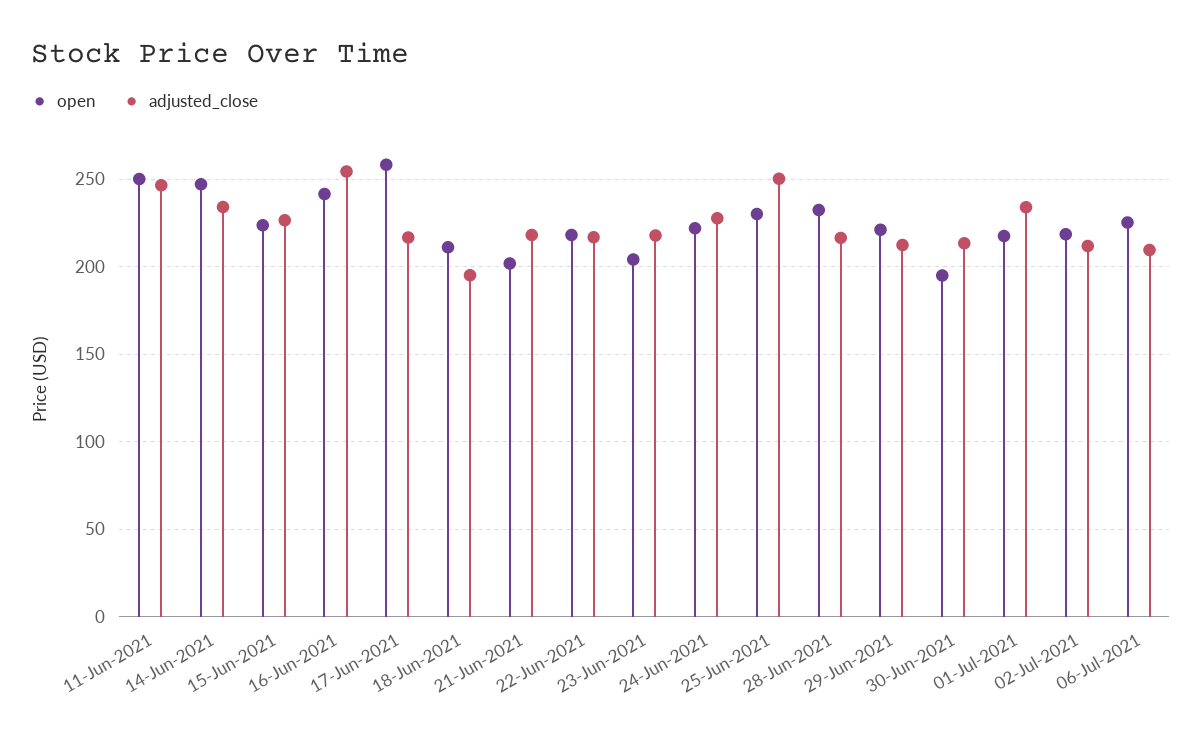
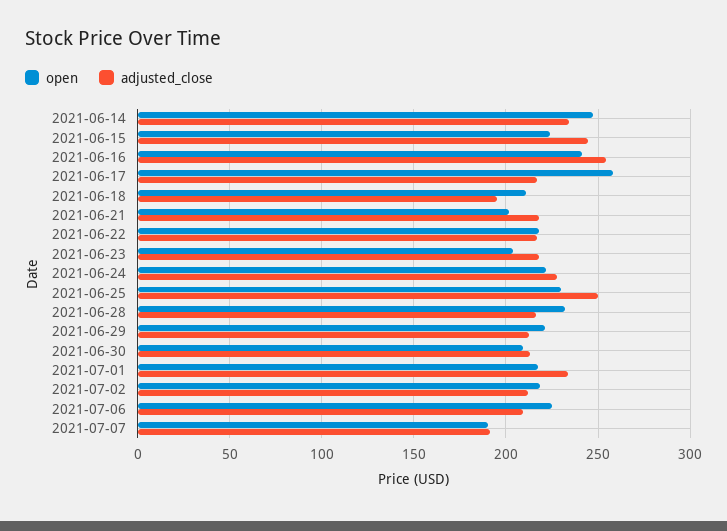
open, 11-Jun-2021: 250 -> none
adjusted_close, 11-Jun-2021: 245 -> none
adjusted_close, 15-Jun-2021: 225 -> 245
open, 30-Jun-2021: 195 -> 210
open, 2021-07-07: none -> 190
adjusted_close, 2021-07-07: none -> 190

